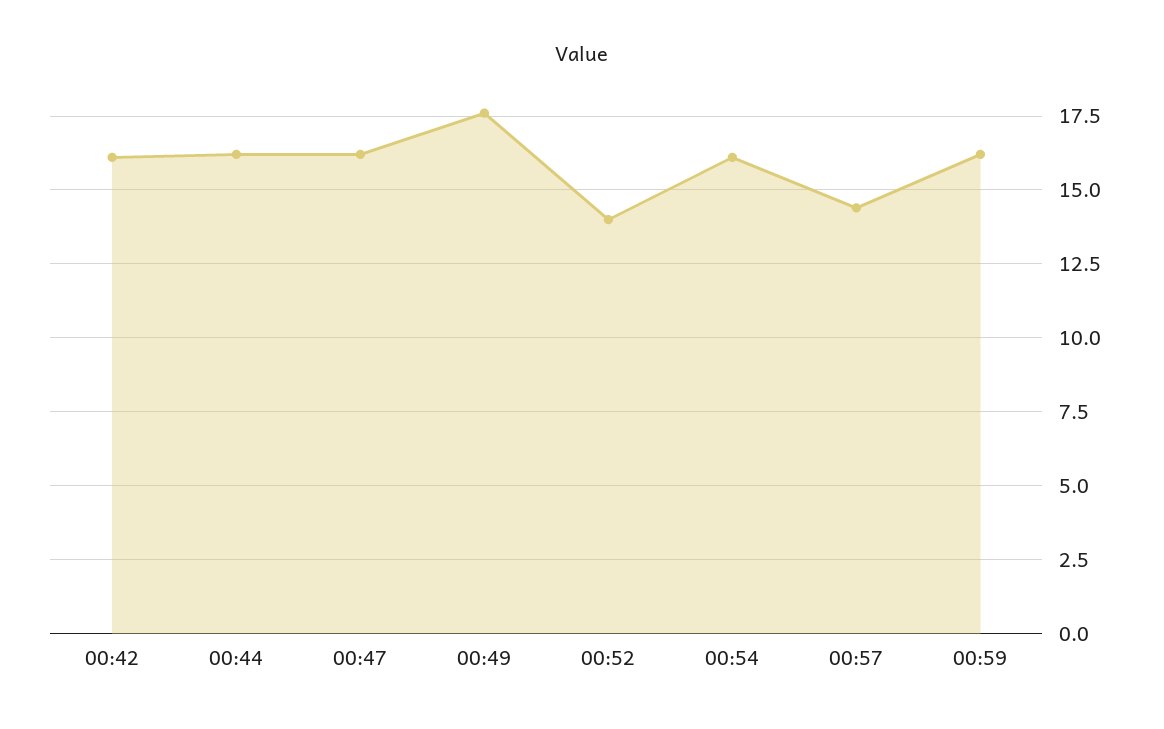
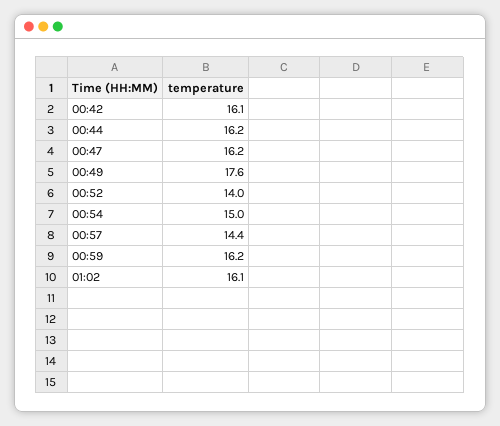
00:54: 16 -> 15
01:02: none -> 16.1

